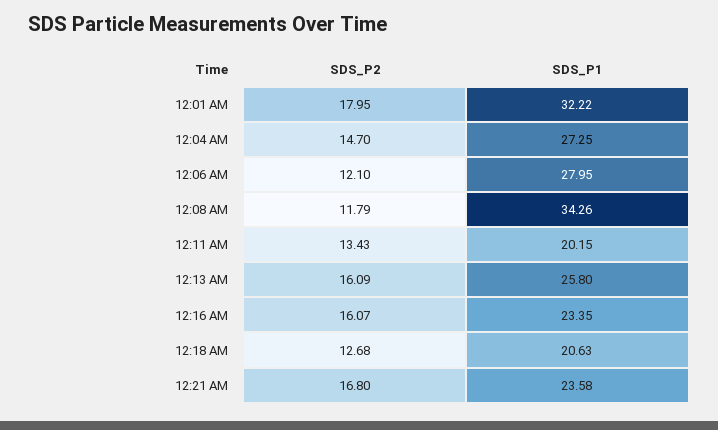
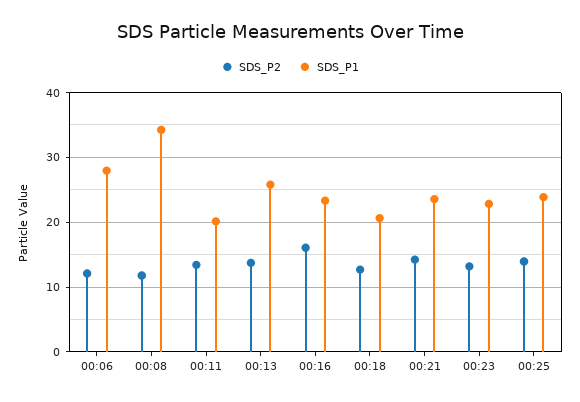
SDS_P2, 12:01 AM: 17.95 -> none
SDS_P1, 12:01 AM: 32.22 -> none
SDS_P2, 12:04 AM: 14.7 -> none
SDS_P1, 12:04 AM: 27.25 -> none
SDS_P2, 12:13 AM: 16.09 -> 14
SDS_P2, 12:21 AM: 16.8 -> 14
SDS_P2, 00:23: none -> 13
SDS_P1, 00:23: none -> 23
SDS_P2, 00:25: none -> 14
SDS_P1, 00:25: none -> 24

